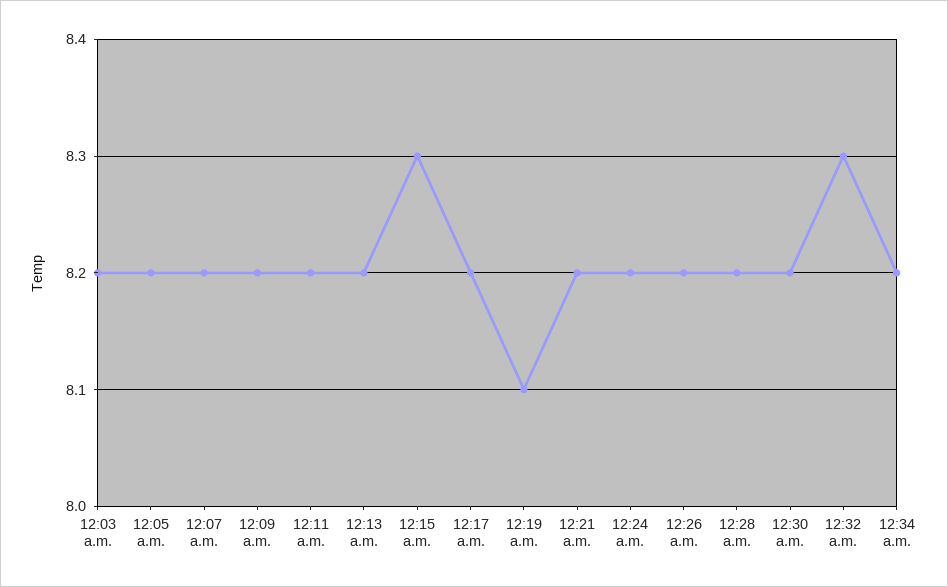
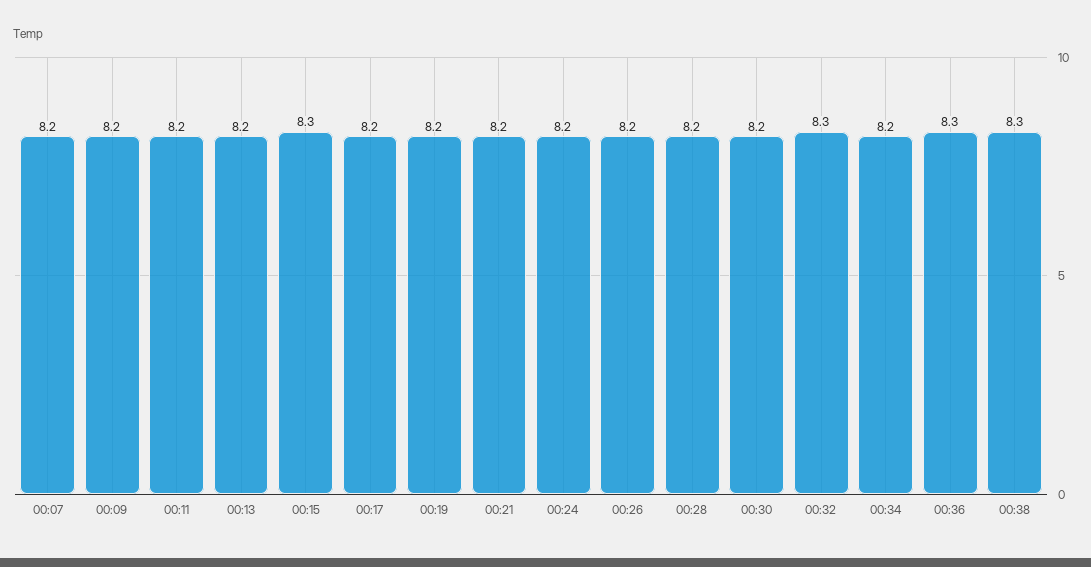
12:03 a.m.: 8.2 -> none
12:05 a.m.: 8.2 -> none
12:19 a.m.: 8.1 -> 8.2
00:36: none -> 8.3
00:38: none -> 8.3

